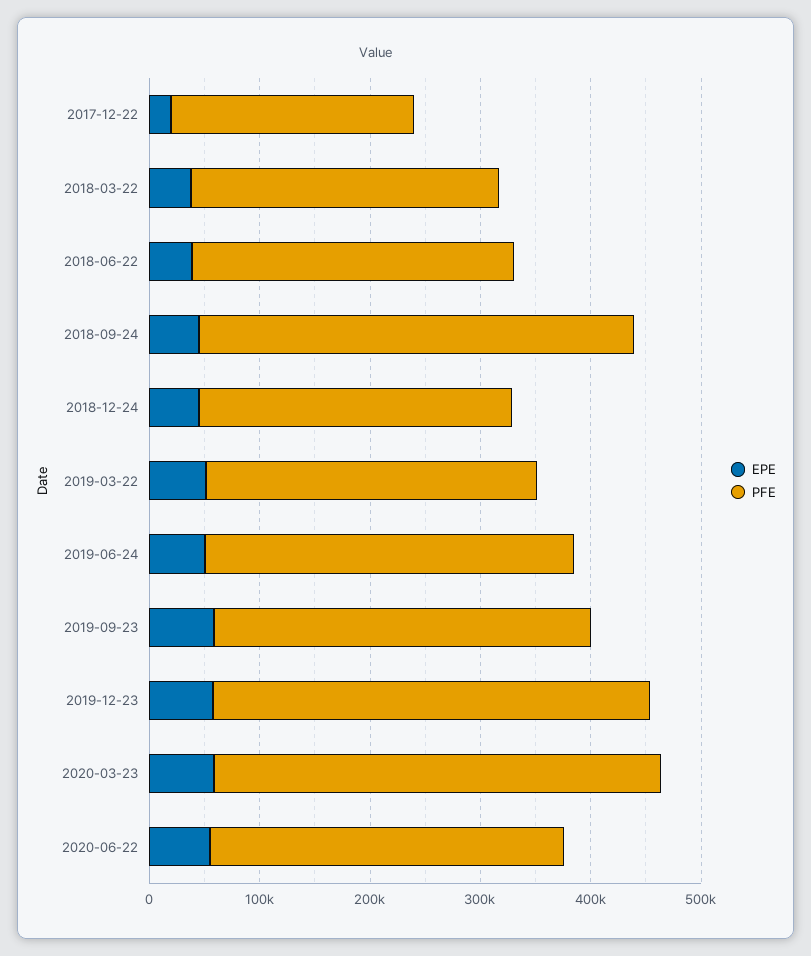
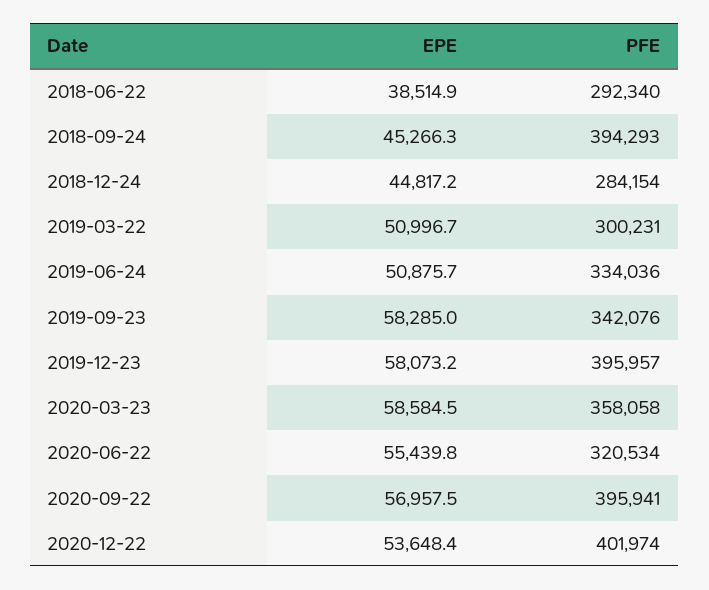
EPE, 2017-12-22: 20000 -> none
PFE, 2017-12-22: 220000 -> none
EPE, 2018-03-22: 40000 -> none
PFE, 2018-03-22: 280000 -> none
PFE, 2020-03-23: 400000 -> 358058
EPE, 2020-09-22: none -> 56957.5
PFE, 2020-09-22: none -> 395941
EPE, 2020-12-22: none -> 53648.4
PFE, 2020-12-22: none -> 401974

